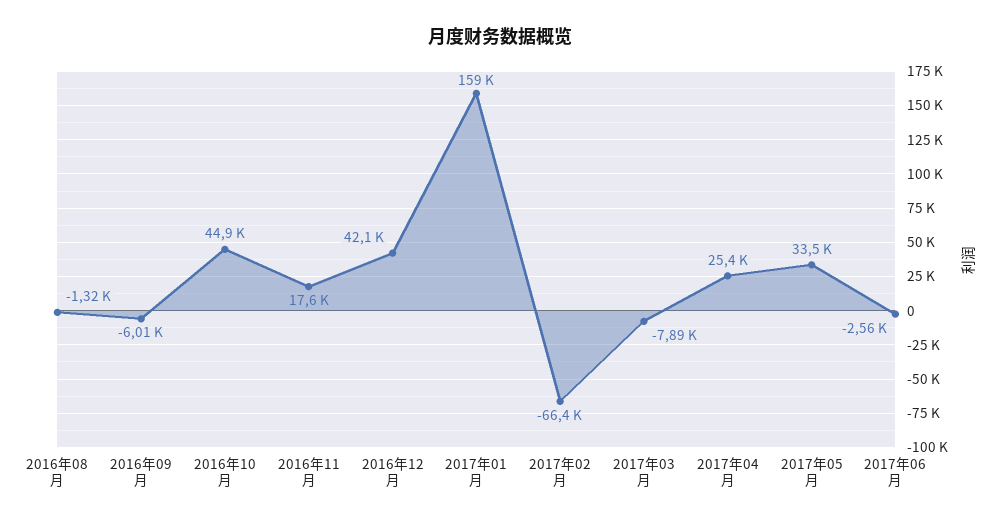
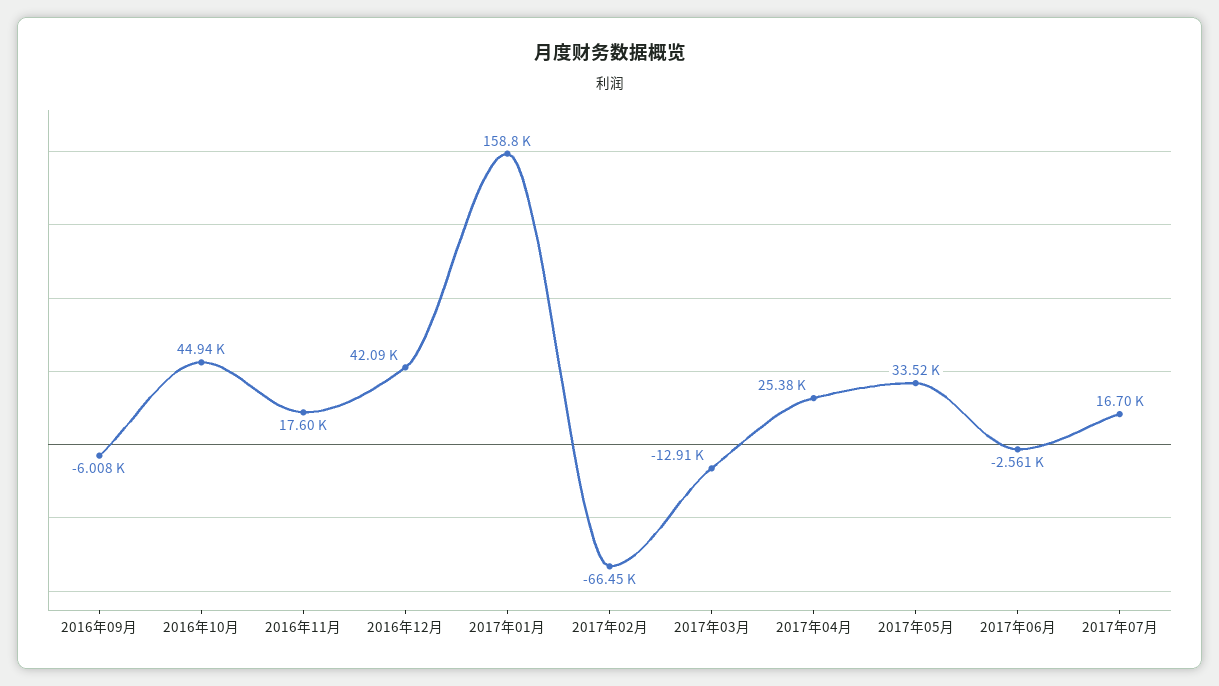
2016年08月: -1320 -> none
2017年03月: -7890 -> -12910
2017年07月: none -> 16700

